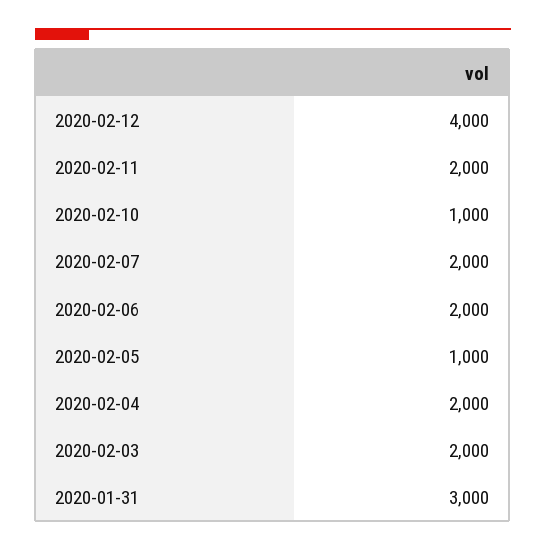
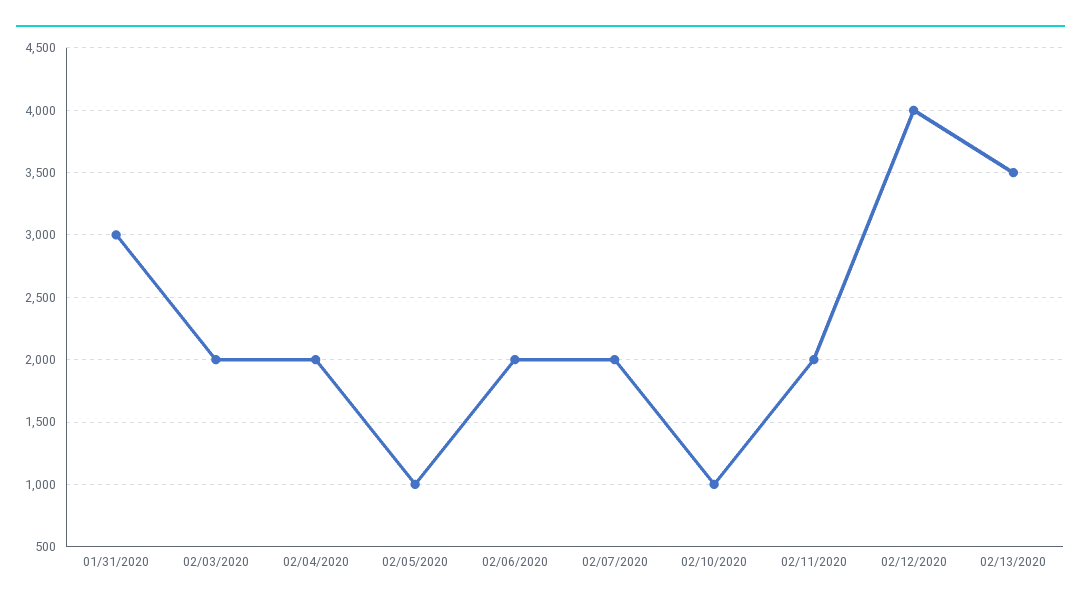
02/13/2020: none -> 3500

